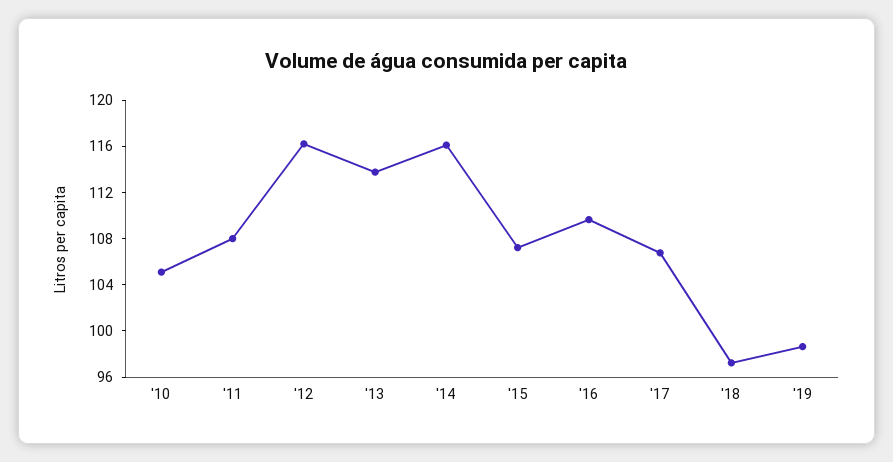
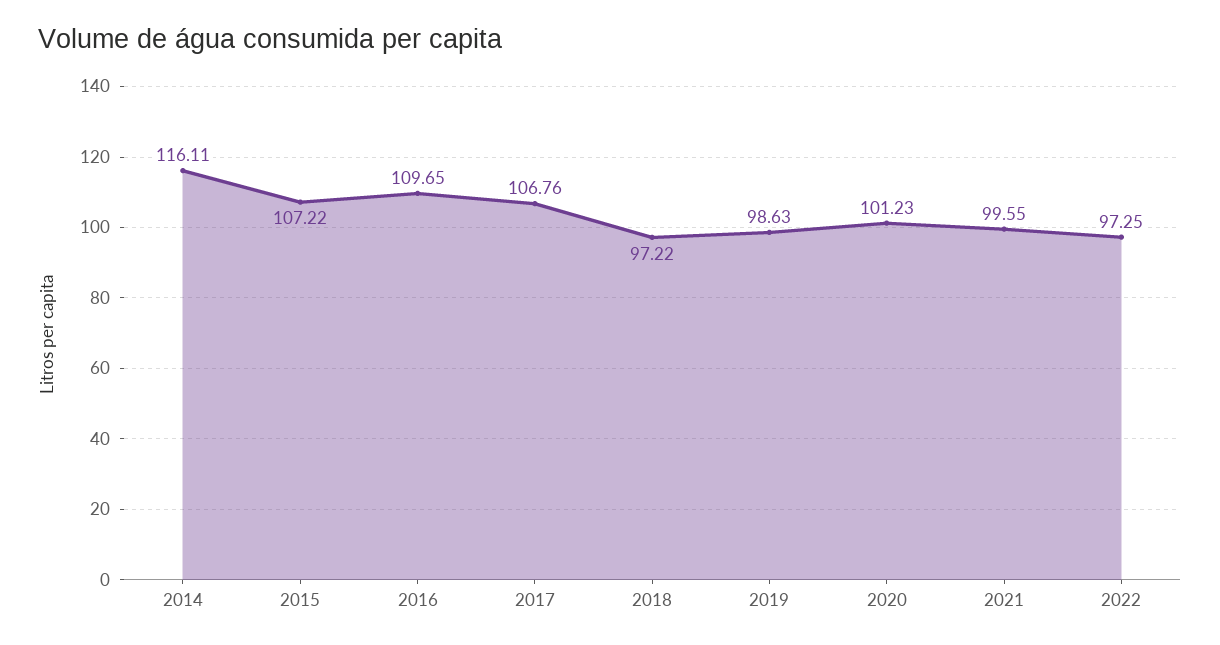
'10: 105 -> none
'11: 108 -> none
'12: 116 -> none
'13: 114 -> none
2020: none -> 101.23
2021: none -> 99.55
2022: none -> 97.25

